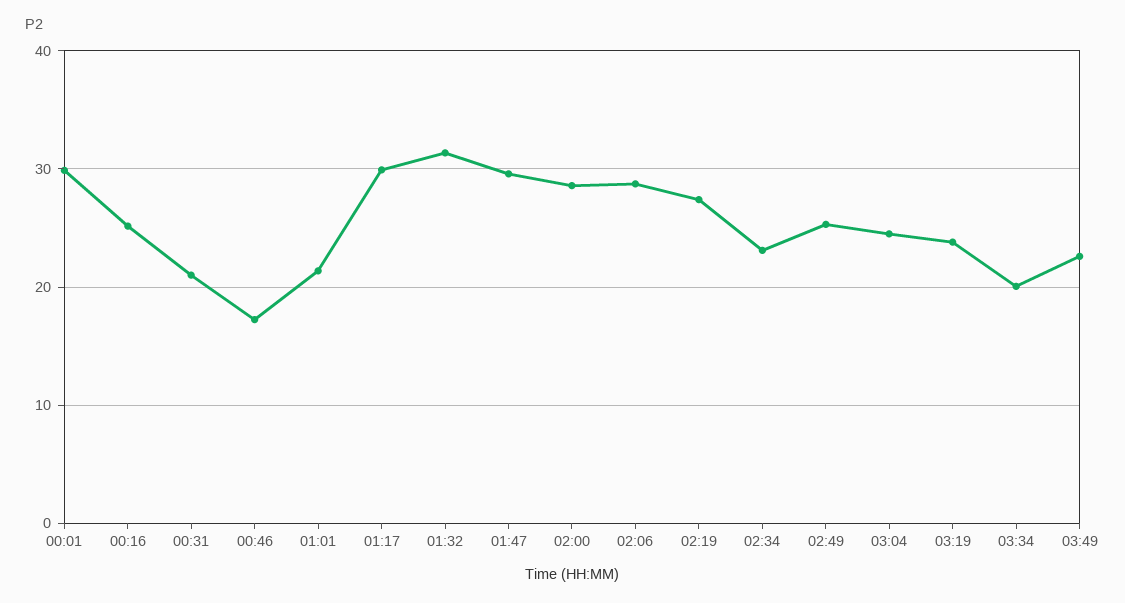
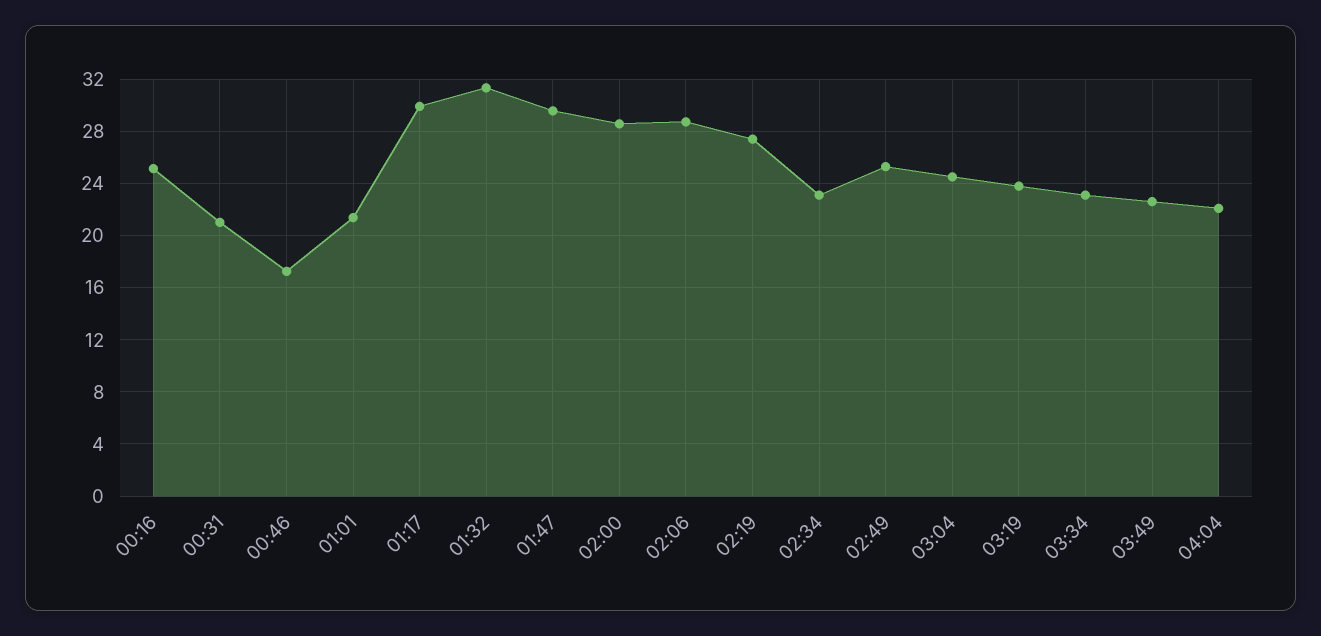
00:01: 30 -> none
03:34: 20 -> 23
04:04: none -> 22

